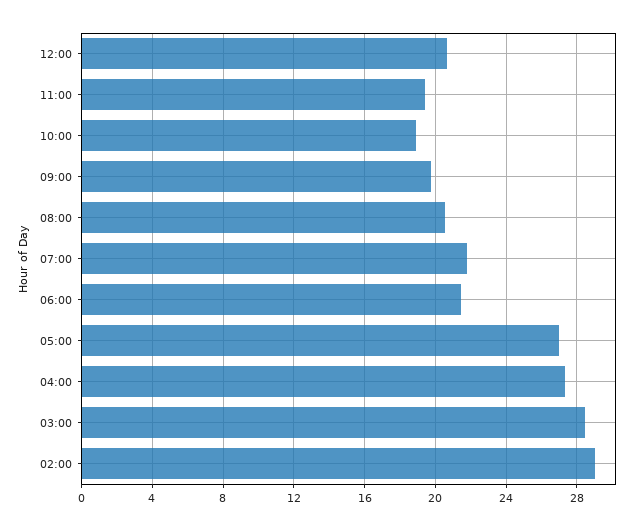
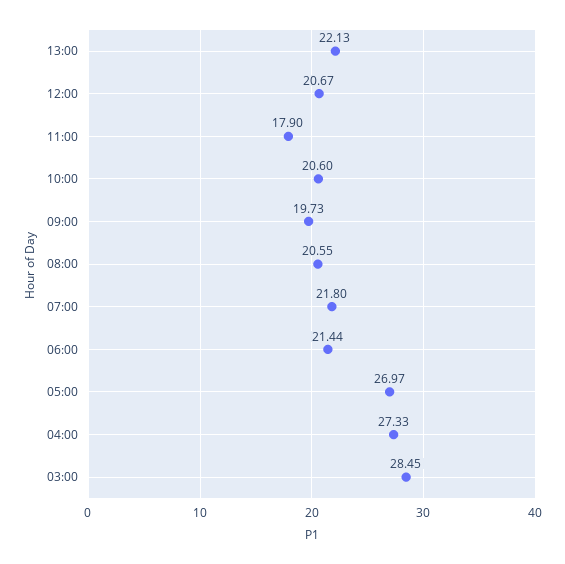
11:00: 19.5 -> 17.9
10:00: 19 -> 20.6
02:00: 29 -> none
13:00: none -> 22.13

